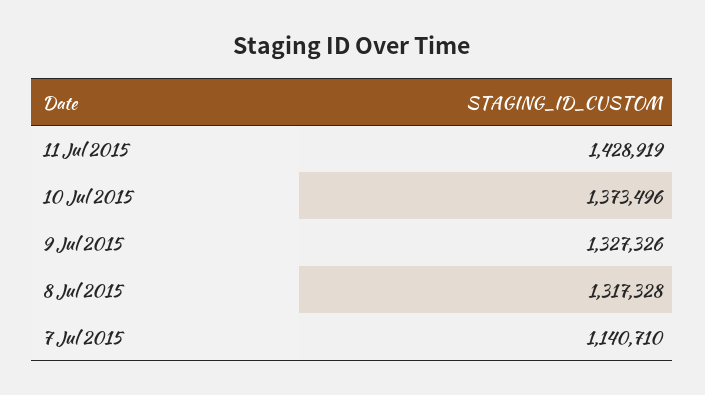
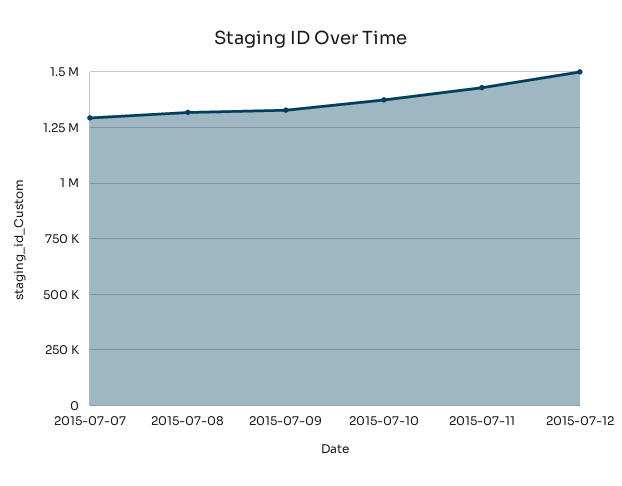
7 Jul 2015: 1140710 -> 1300000
2015-07-12: none -> 1500000

